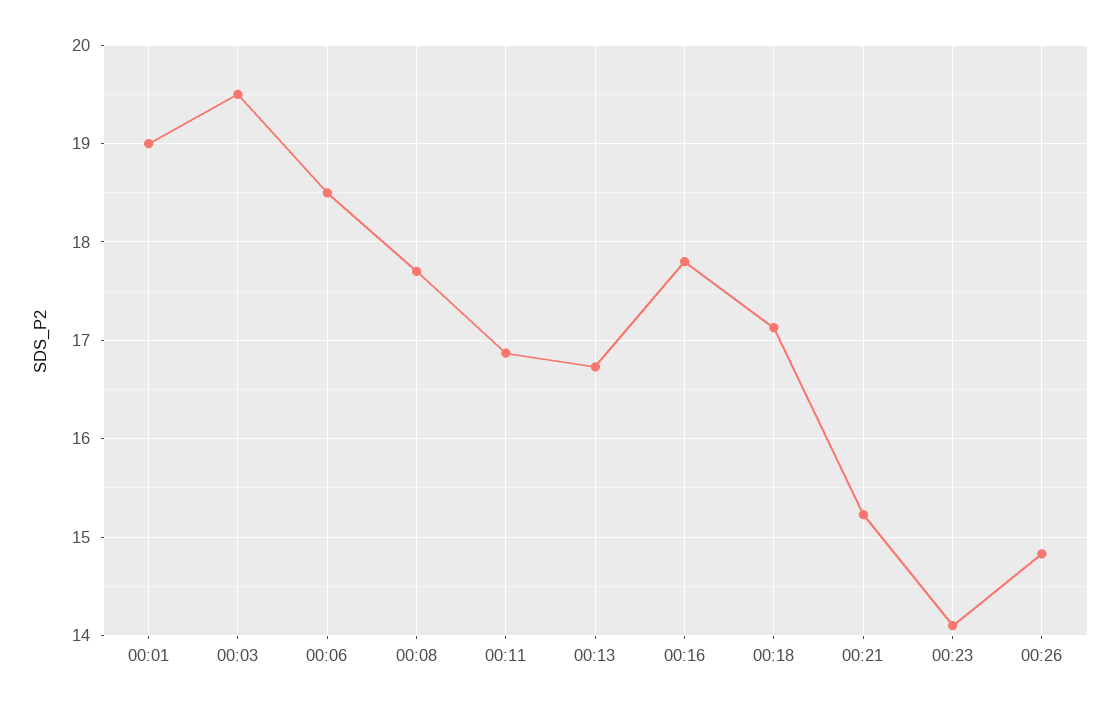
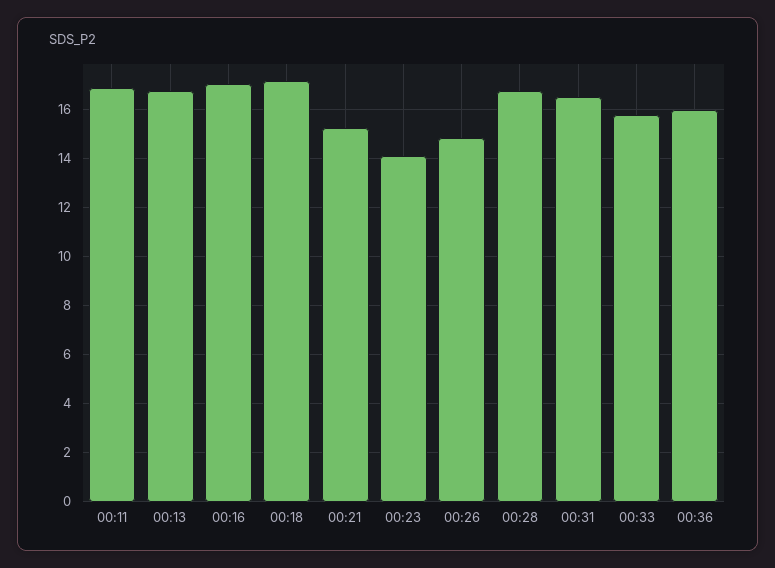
00:01: 19 -> none
00:03: 19.5 -> none
00:06: 18.5 -> none
00:08: 17.7 -> none
00:16: 17.8 -> 17
00:28: none -> 16.75
00:31: none -> 16.5
00:33: none -> 15.75
00:36: none -> 16

